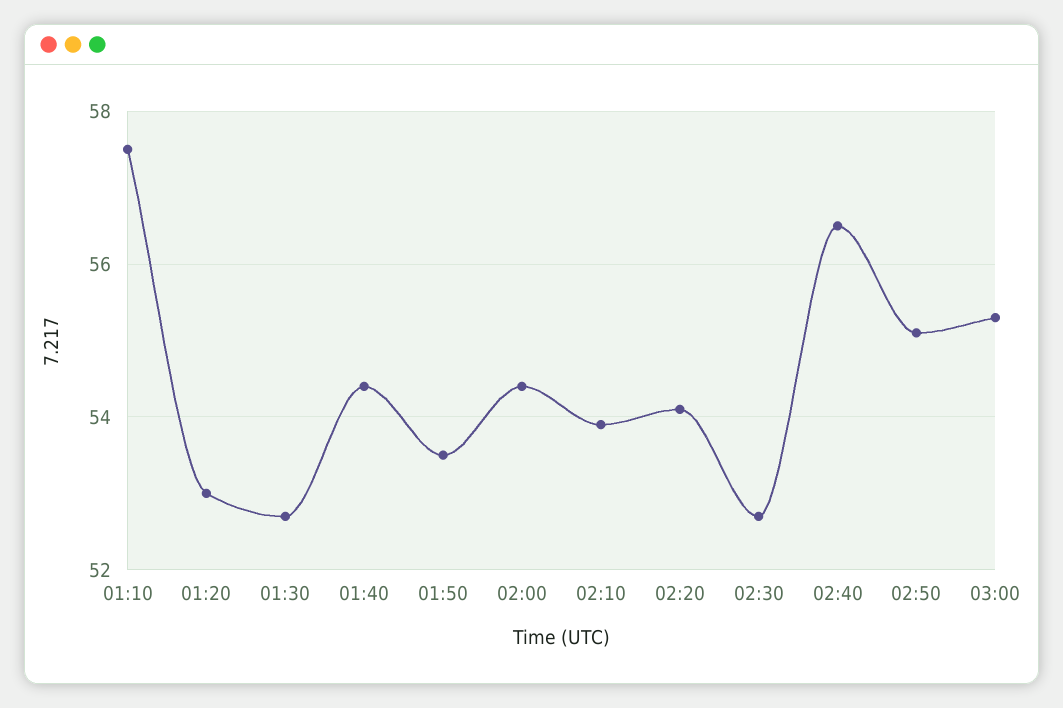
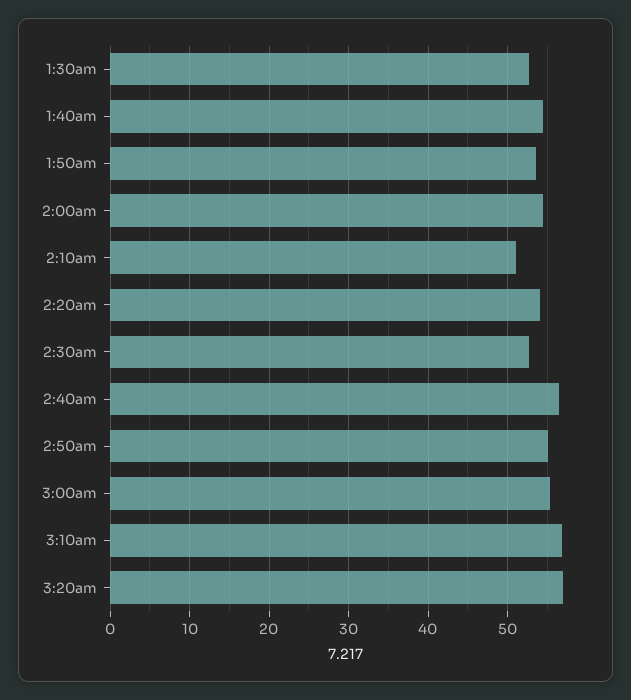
01:10: 57.5 -> none
01:20: 53 -> none
02:10: 54 -> 51
3:10am: none -> 57
3:20am: none -> 57

